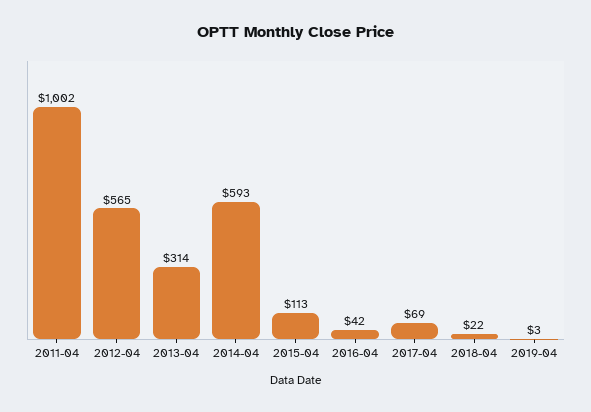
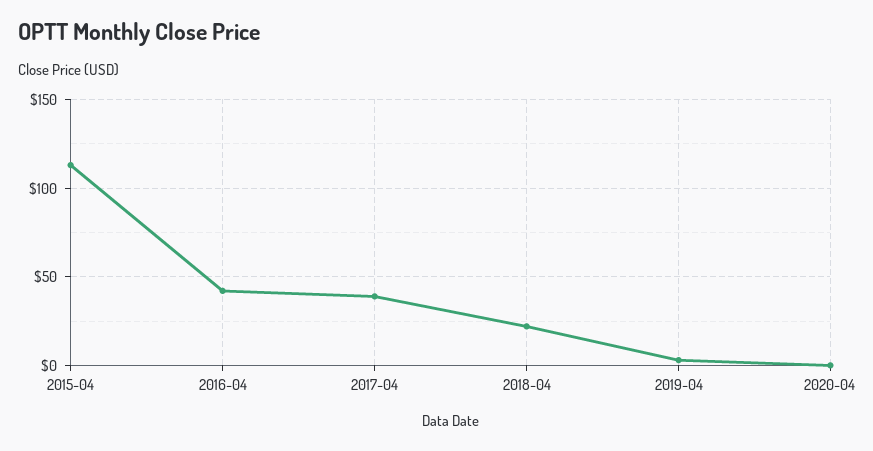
2011-04: 1002 -> none
2012-04: 565 -> none
2013-04: 314 -> none
2014-04: 593 -> none
2017-04: 69 -> 40
2020-04: none -> 0

